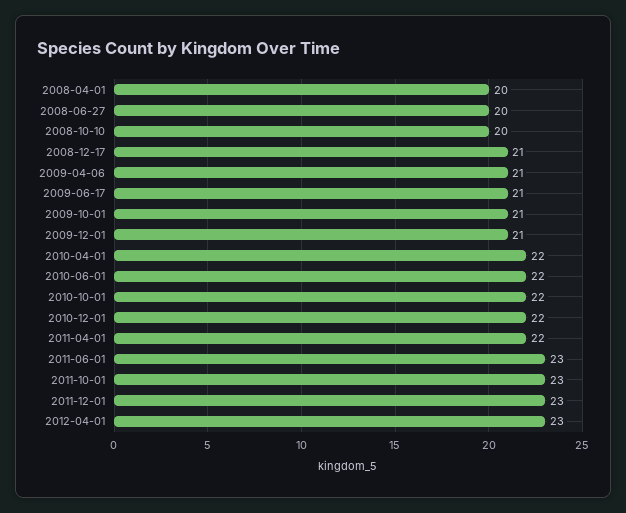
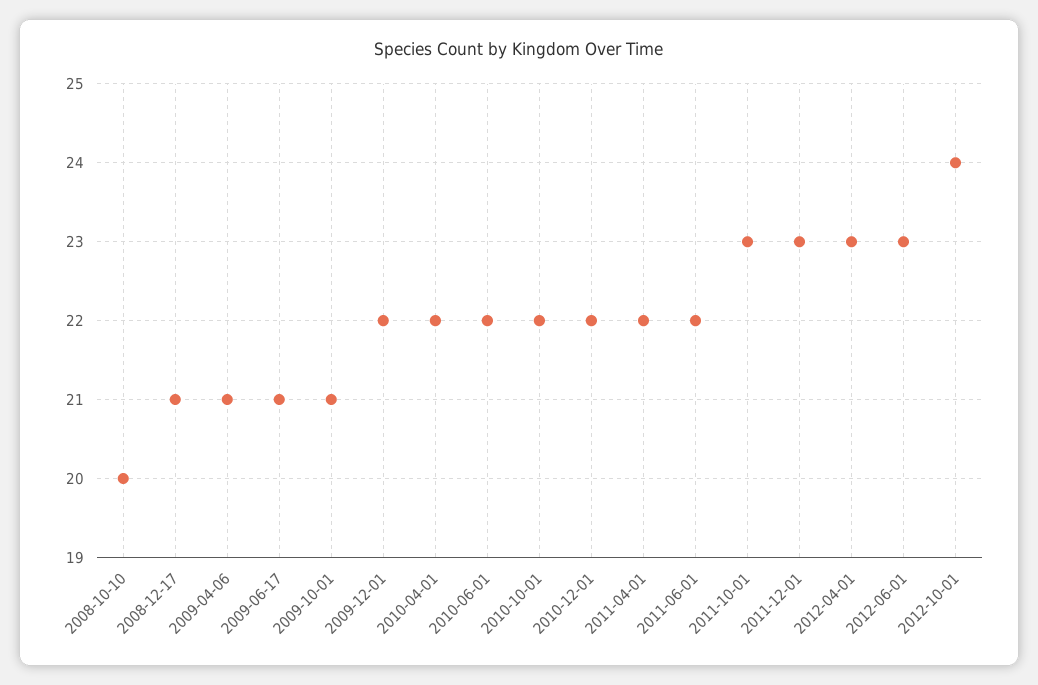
2008-04-01: 20 -> none
2008-06-27: 20 -> none
2009-12-01: 21 -> 22
2011-06-01: 23 -> 22
2012-06-01: none -> 23
2012-10-01: none -> 24

